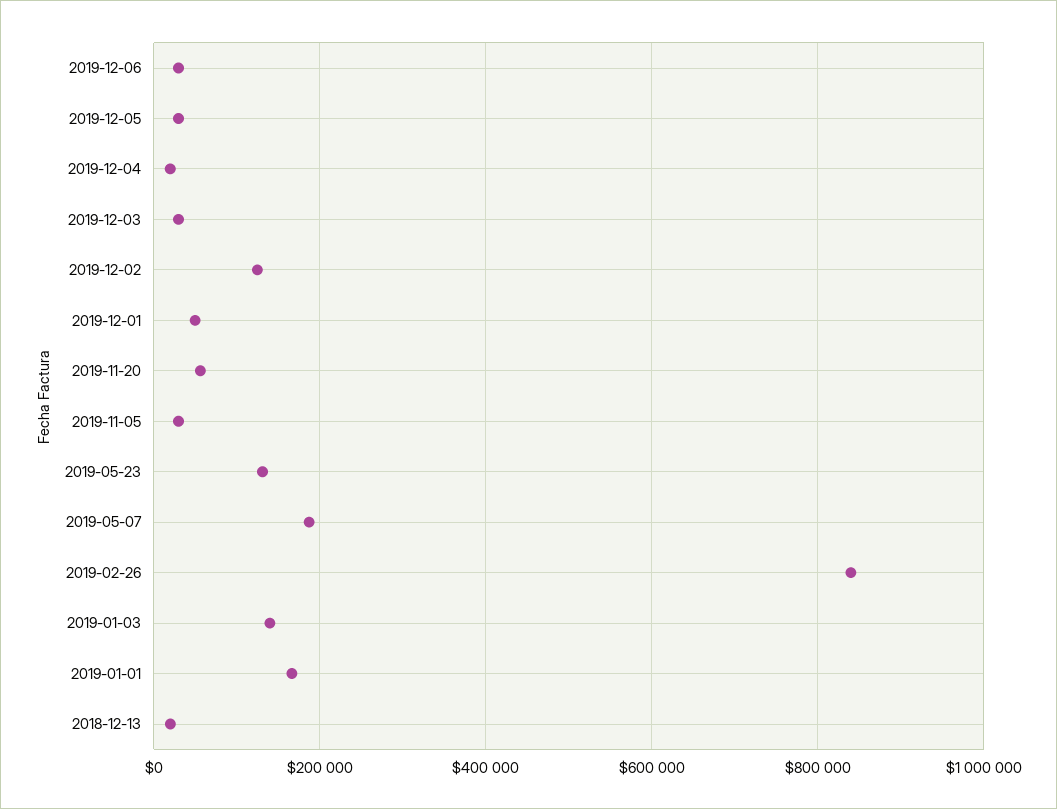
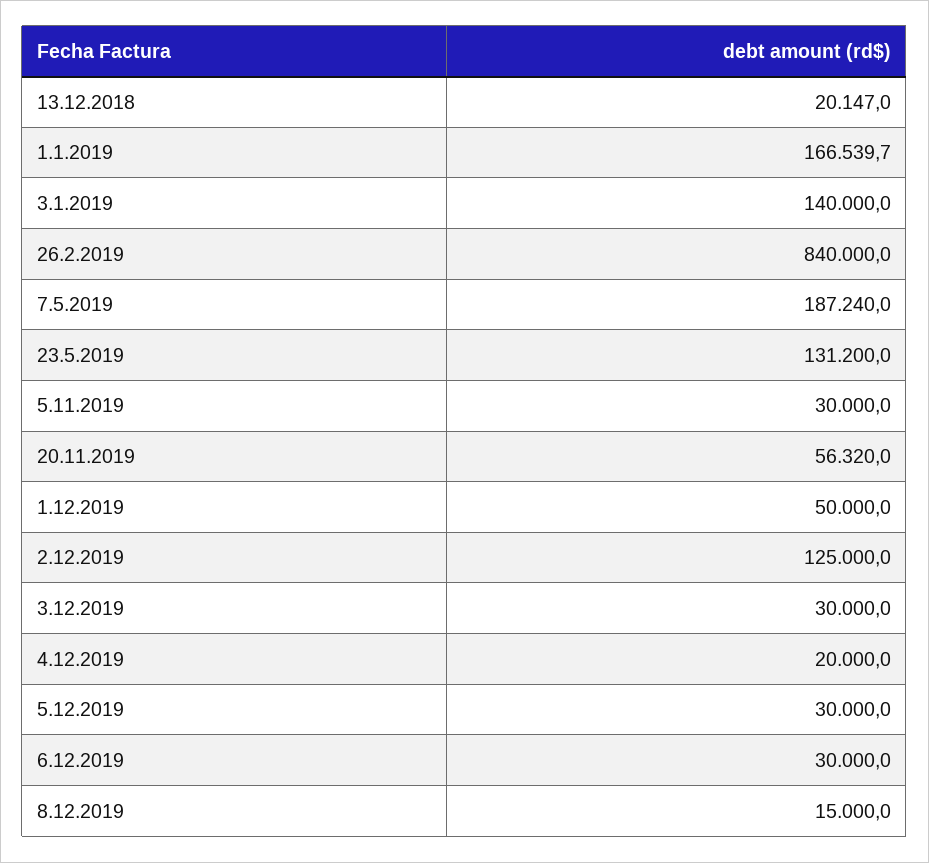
8.12.2019: none -> 15000

